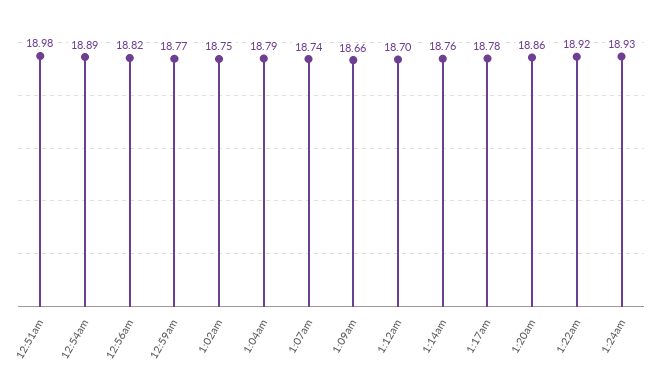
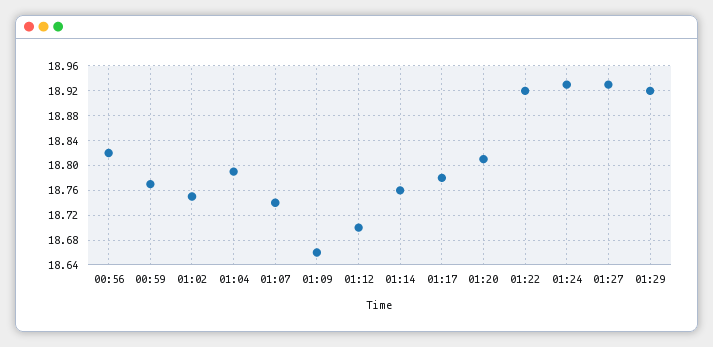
12:51am: 18.98 -> none
12:54am: 18.89 -> none
1:20am: 18.86 -> 18.81
01:27: none -> 18.93
01:29: none -> 18.92

